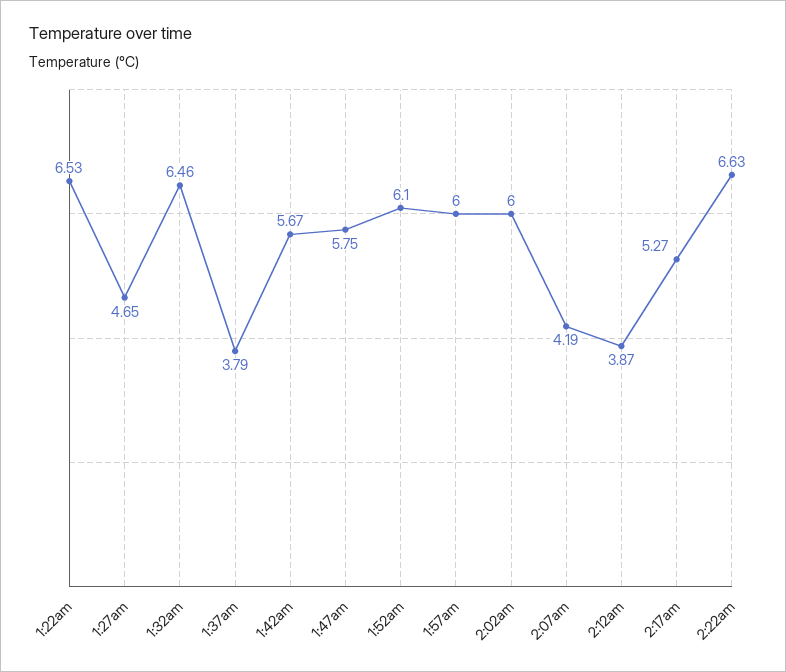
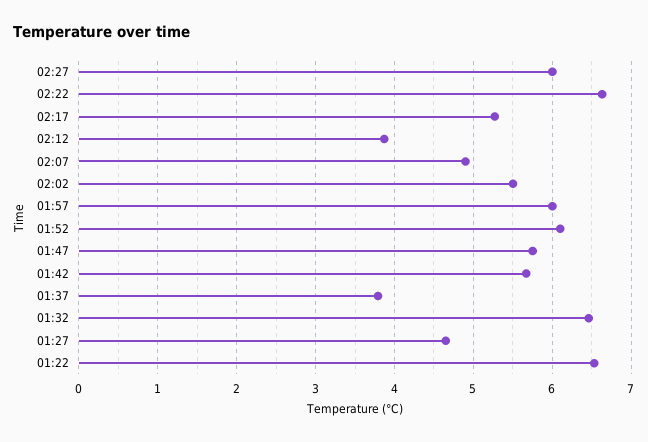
2:02am: 6 -> 5.5
2:07am: 4.19 -> 4.9
02:27: none -> 6

